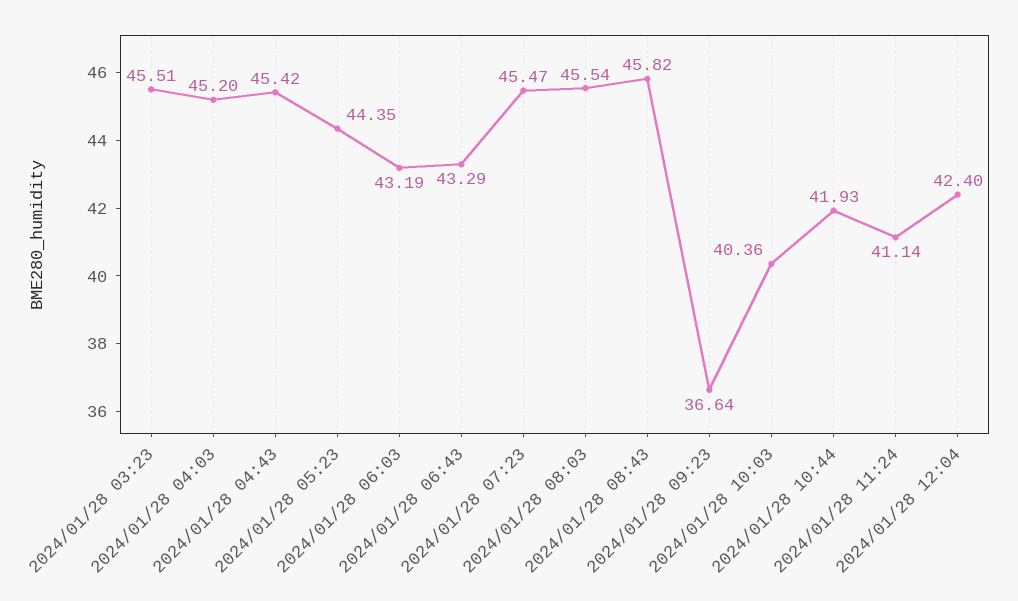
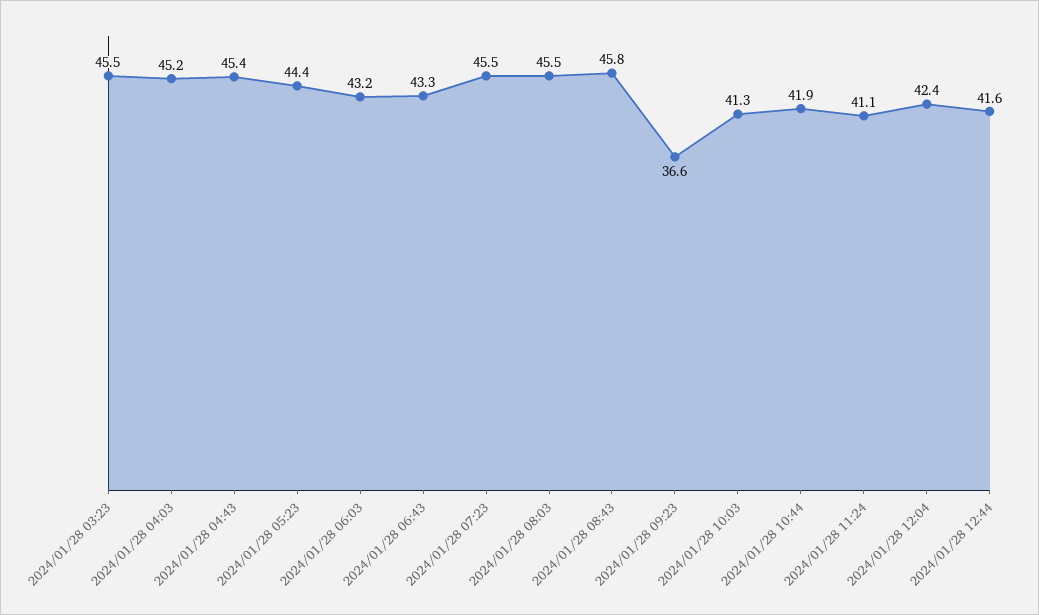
2024/01/28 10:03: 40.36 -> 41.3
2024/01/28 12:44: none -> 41.6

